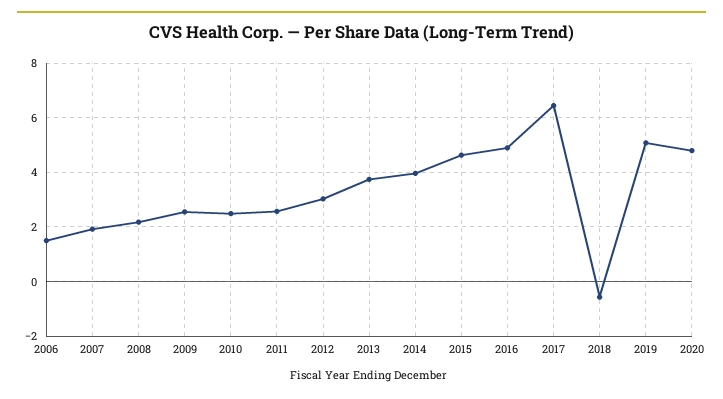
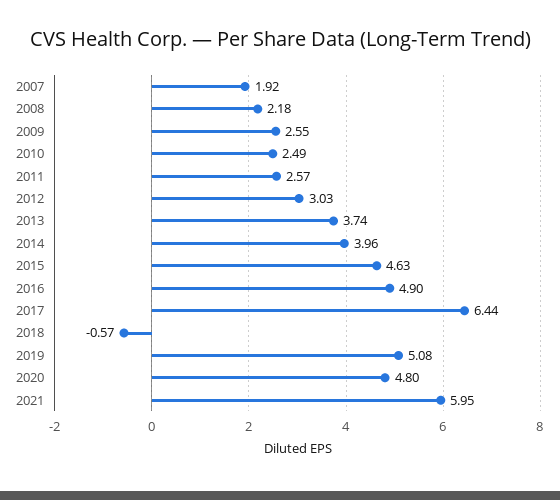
2006: 1.5 -> none
2021: none -> 5.95

